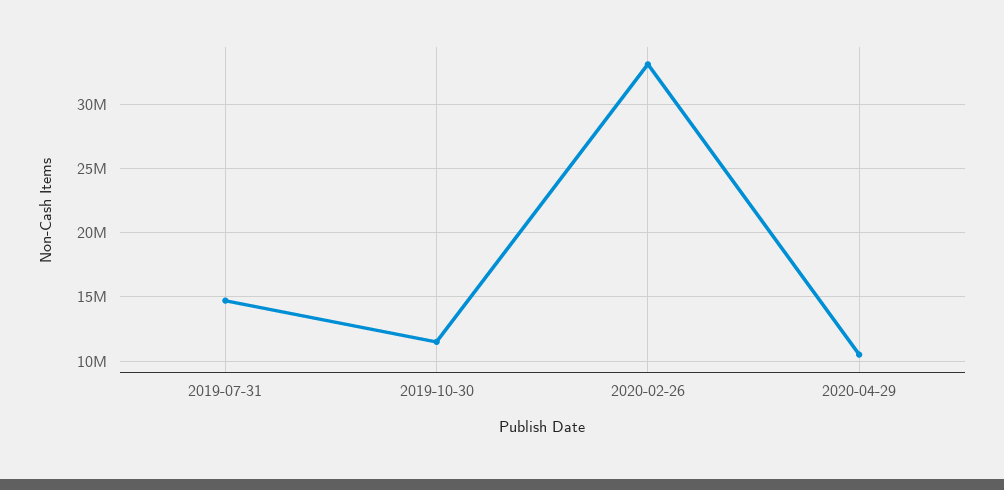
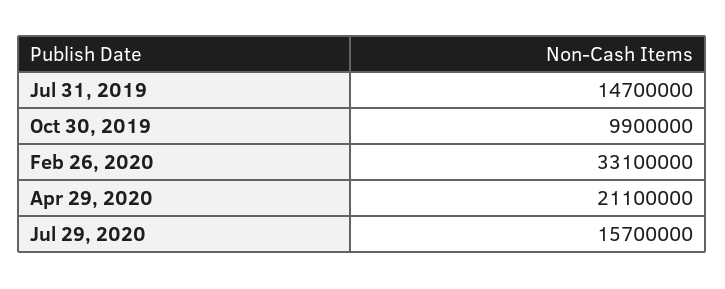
2019-10-30: 11500000 -> 9900000
2020-04-29: 10500000 -> 21100000
Jul 29, 2020: none -> 15700000

